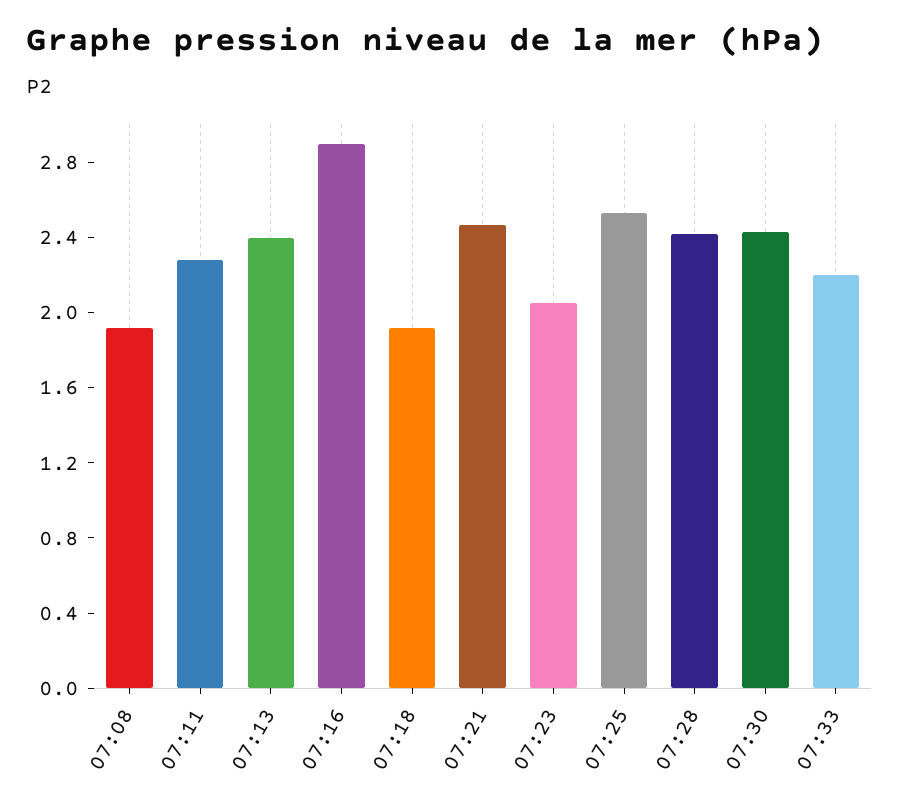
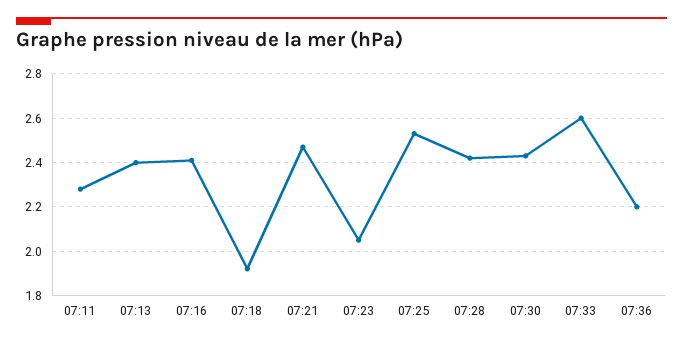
07:08: 1.9 -> none
07:16: 2.9 -> 2.4
07:33: 2.2 -> 2.6
07:36: none -> 2.2

